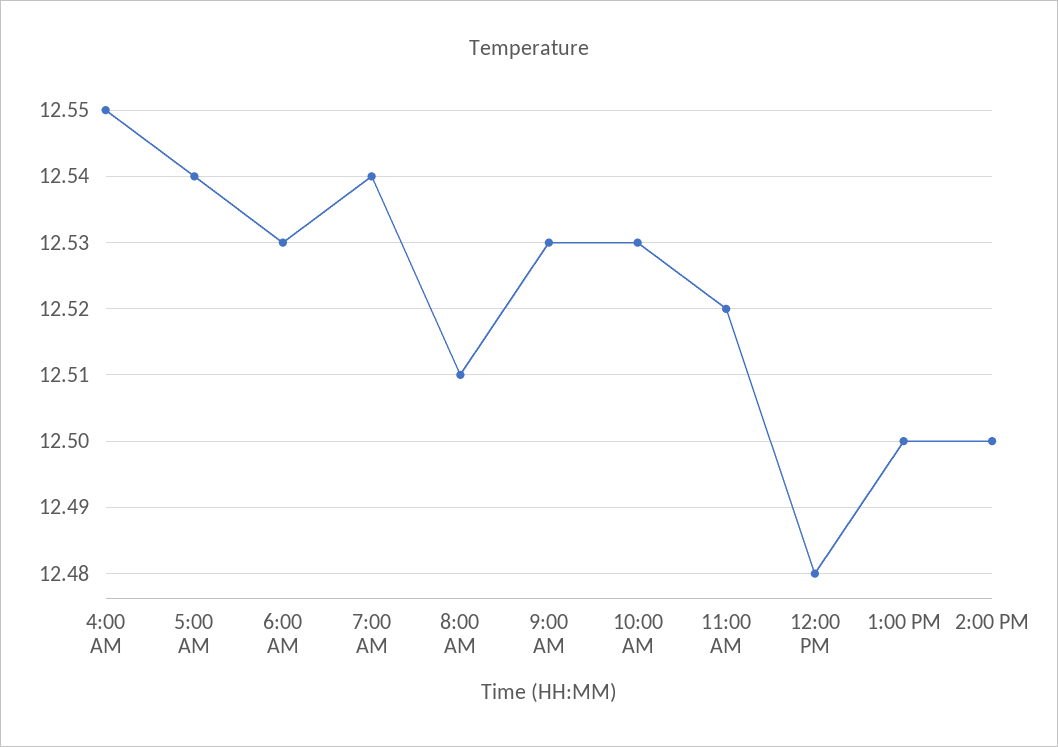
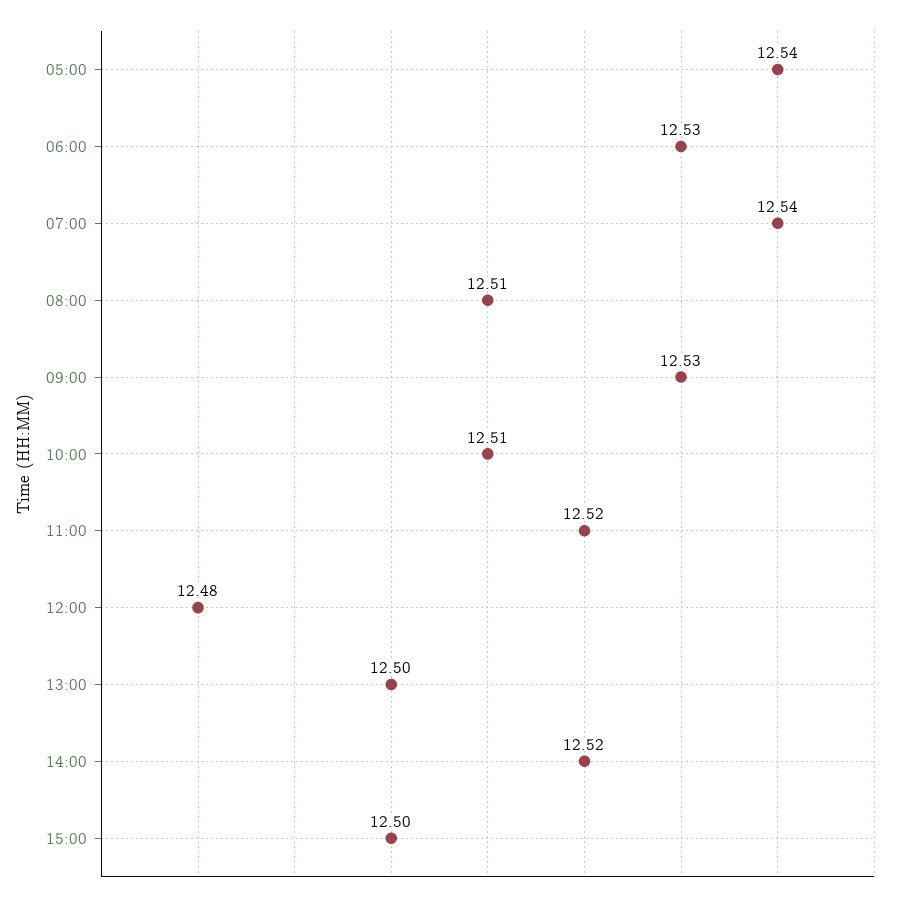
4:00 AM: 12.55 -> none
10:00 AM: 12.53 -> 12.51
2:00 PM: 12.5 -> 12.52
15:00: none -> 12.5

